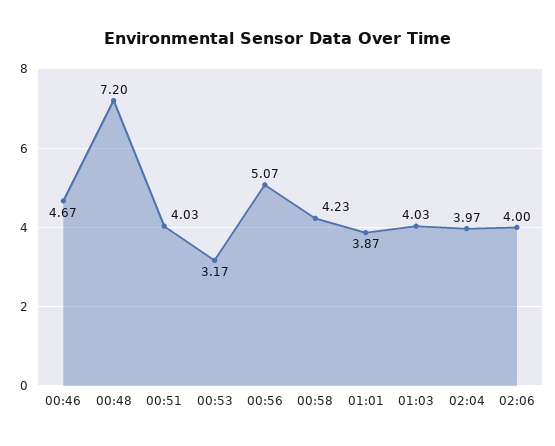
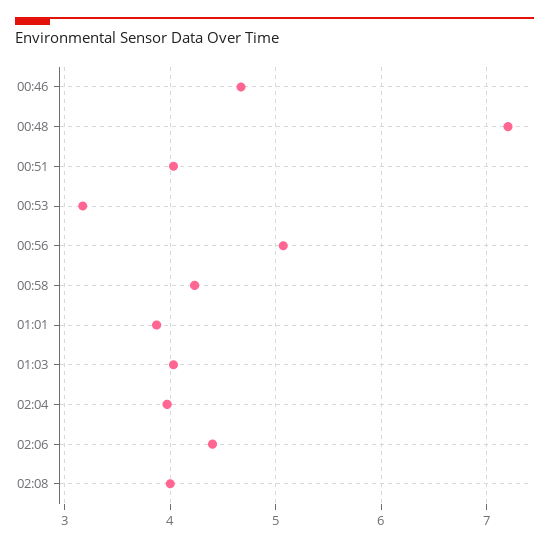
02:06: 4 -> 4.4
02:08: none -> 4

